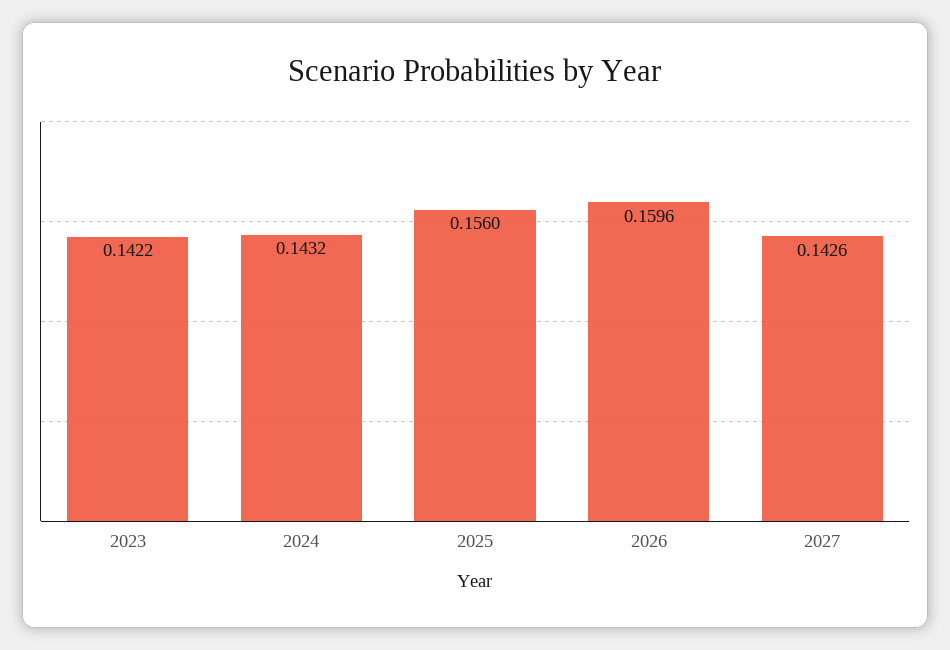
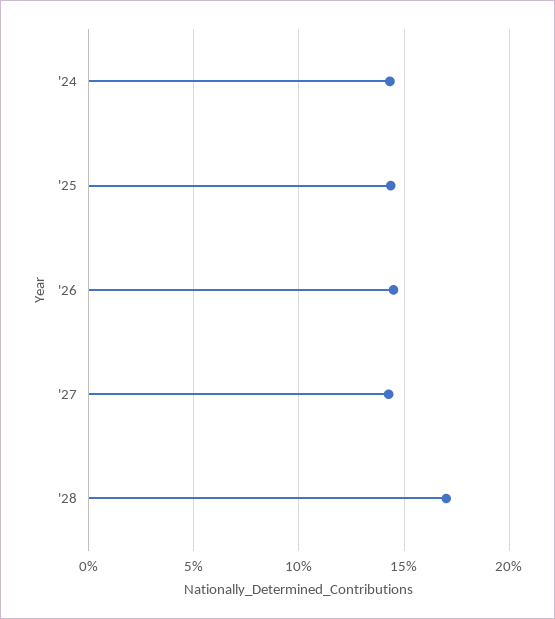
2023: 0.1422 -> none
2025: 0.156 -> 0.145
2026: 0.1596 -> 0.145
'28: none -> 0.17

